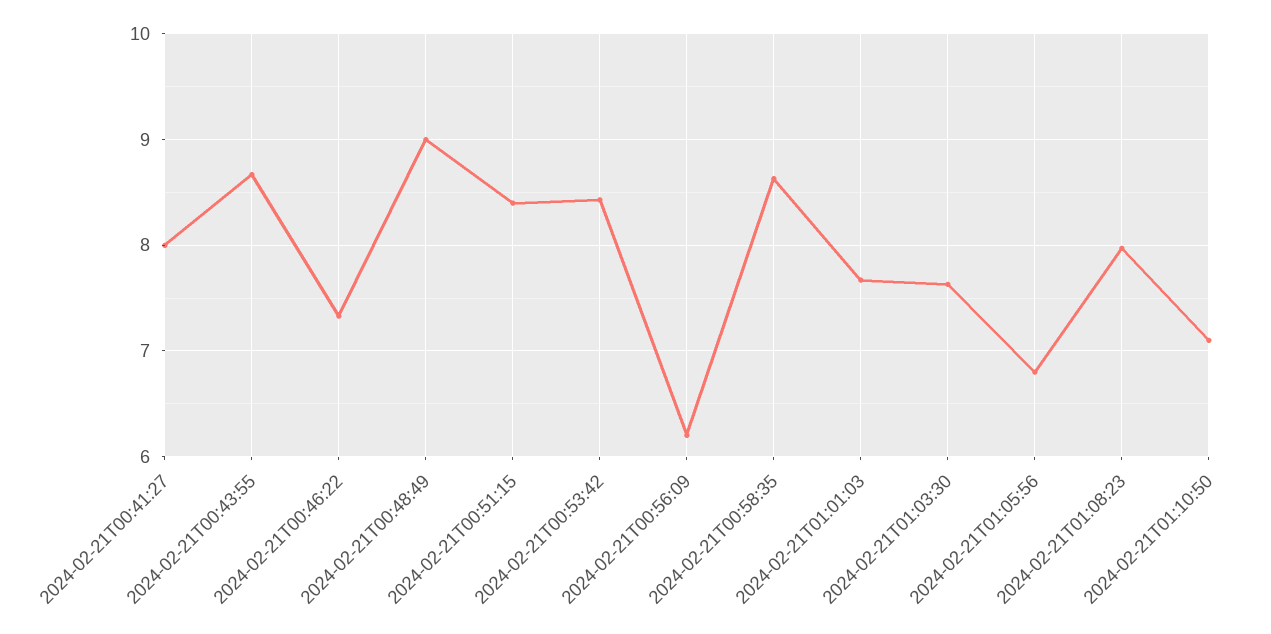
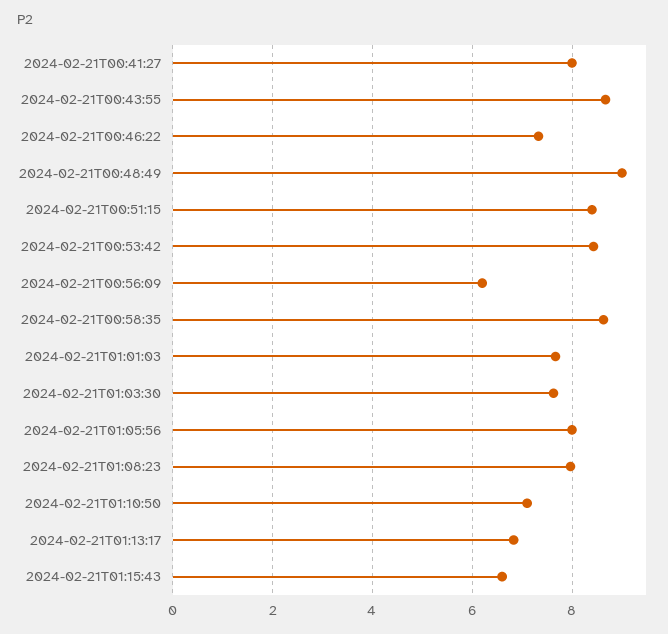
2024-02-21T01:05:56: 6.8 -> 8
2024-02-21T01:13:17: none -> 6.8
2024-02-21T01:15:43: none -> 6.6

